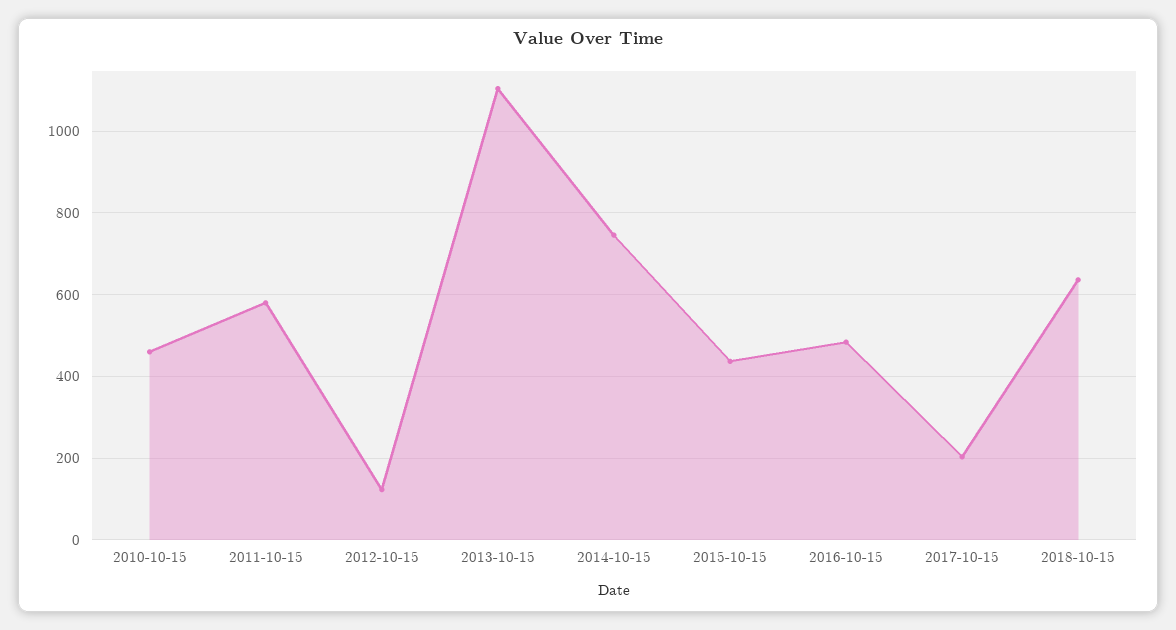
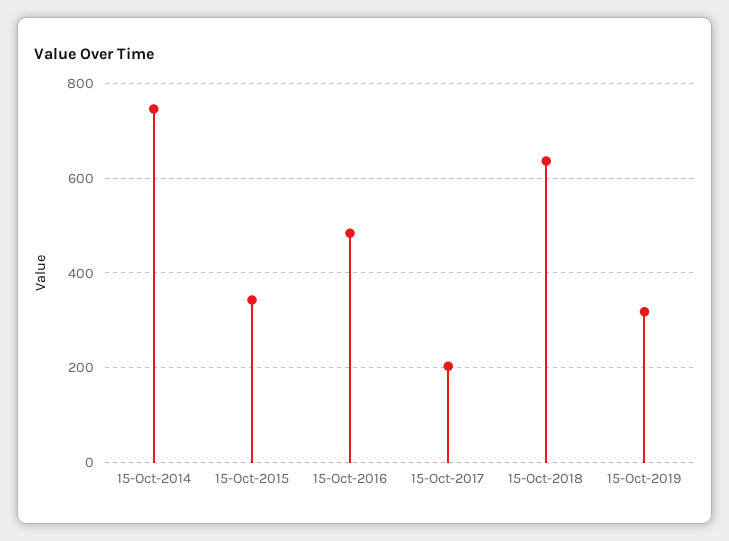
2010-10-15: 460 -> none
2011-10-15: 580 -> none
2012-10-15: 120 -> none
2013-10-15: 1100 -> none
2015-10-15: 440 -> 340
15-Oct-2019: none -> 320

